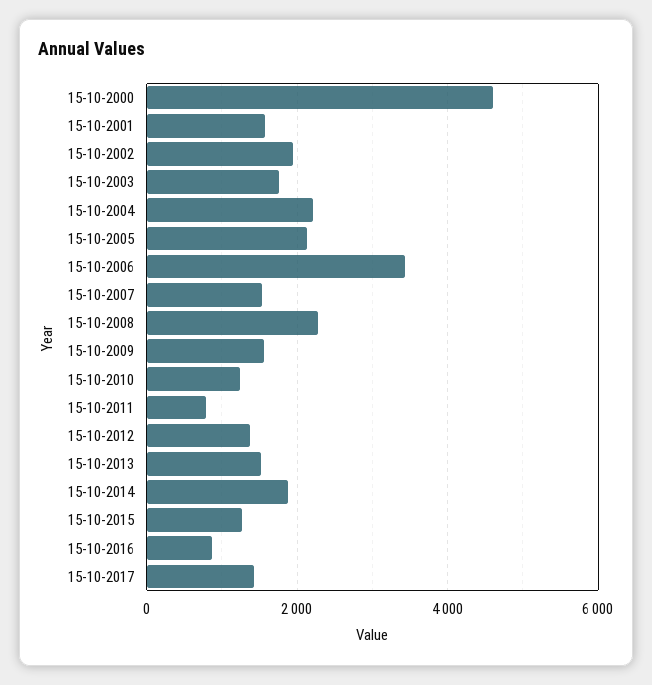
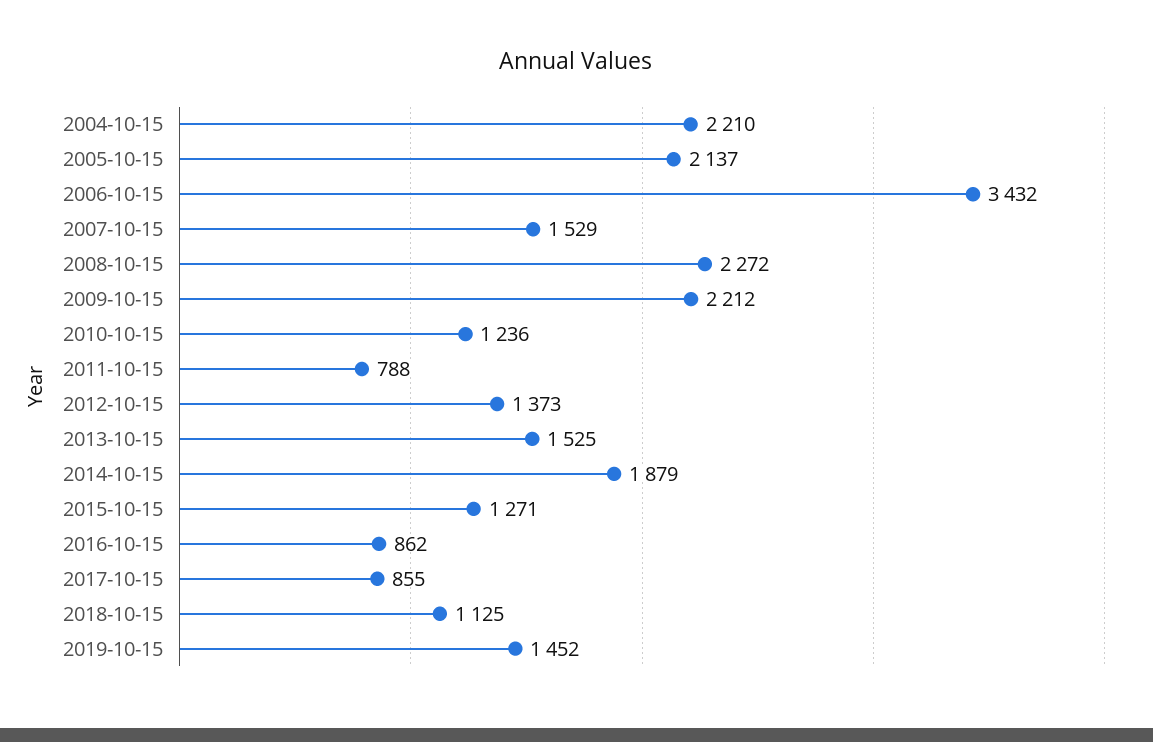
15-10-2000: 4600 -> none
15-10-2001: 1600 -> none
15-10-2002: 2000 -> none
15-10-2003: 1800 -> none
15-10-2009: 1600 -> 2212
15-10-2017: 1400 -> 855
2018-10-15: none -> 1125
2019-10-15: none -> 1452

